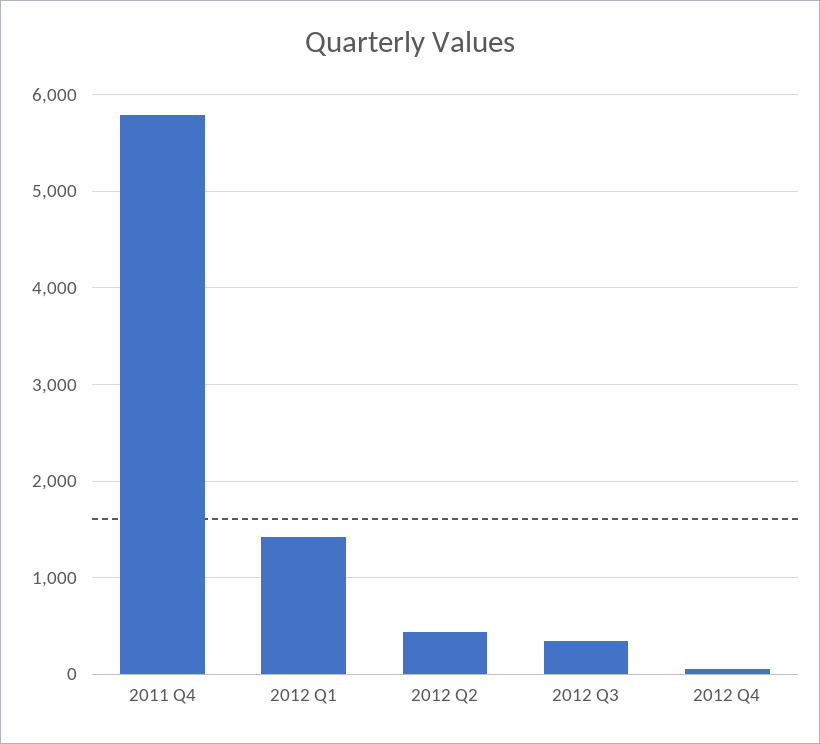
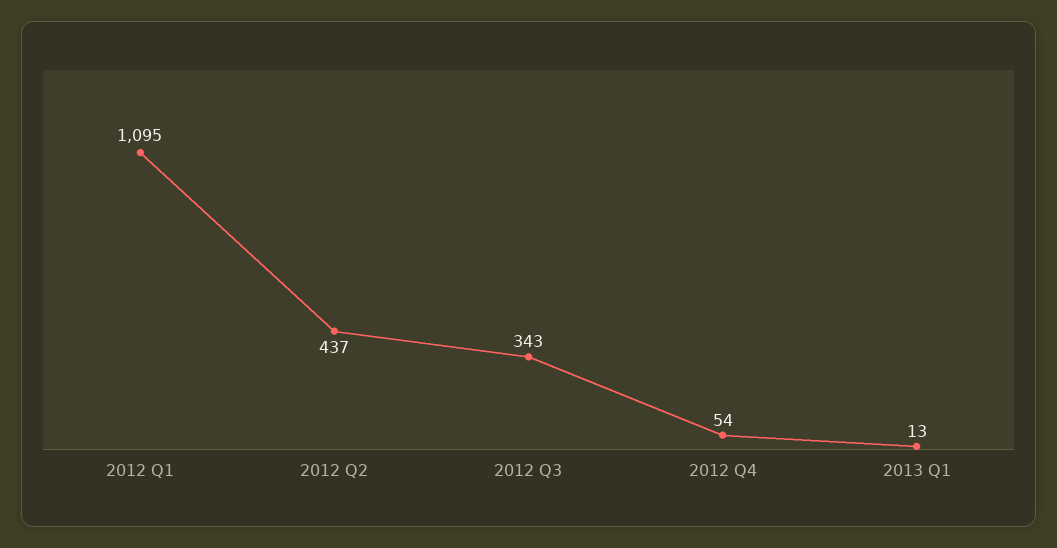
2011 Q4: 5800 -> none
2012 Q1: 1400 -> 1095
2013 Q1: none -> 13

